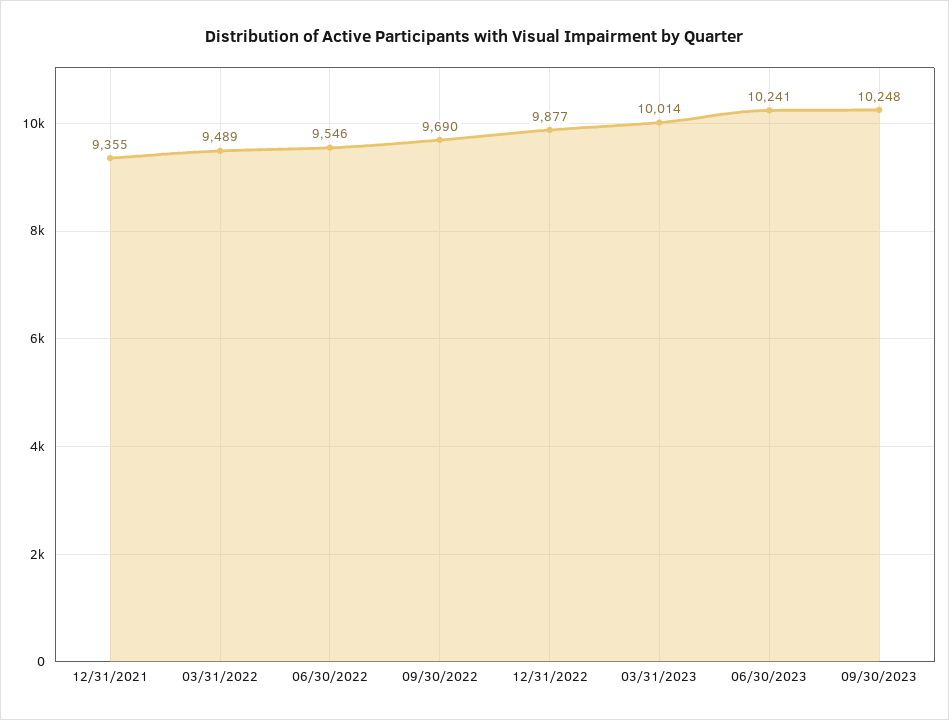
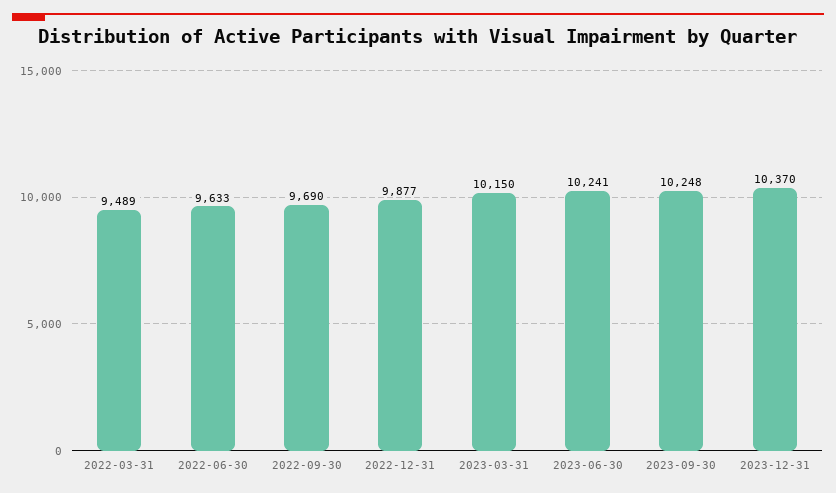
12/31/2021: 9355 -> none
06/30/2022: 9546 -> 9633
03/31/2023: 10014 -> 10150
2023-12-31: none -> 10370

